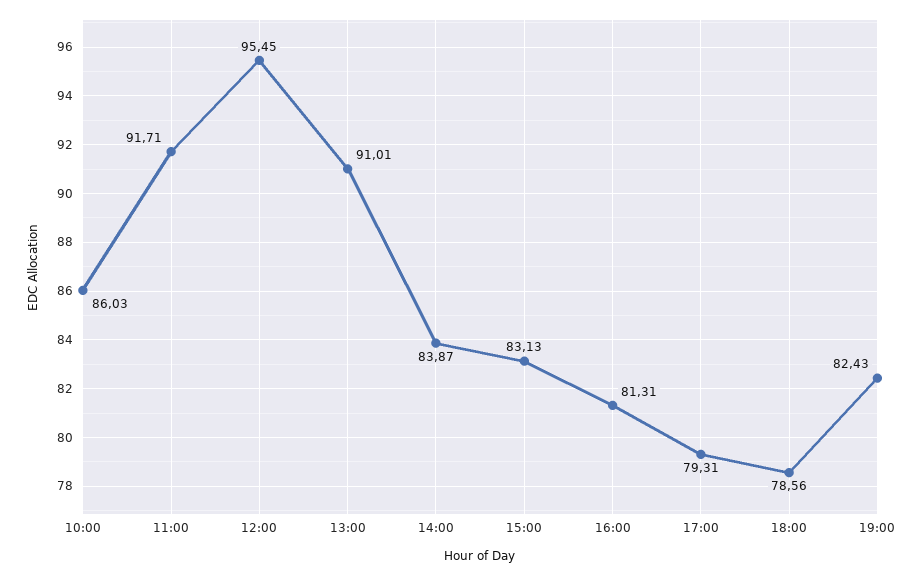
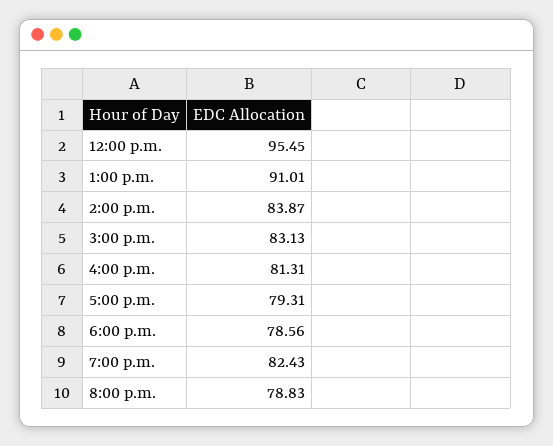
10:00: 86.03 -> none
11:00: 91.71 -> none
8:00 p.m.: none -> 78.83

